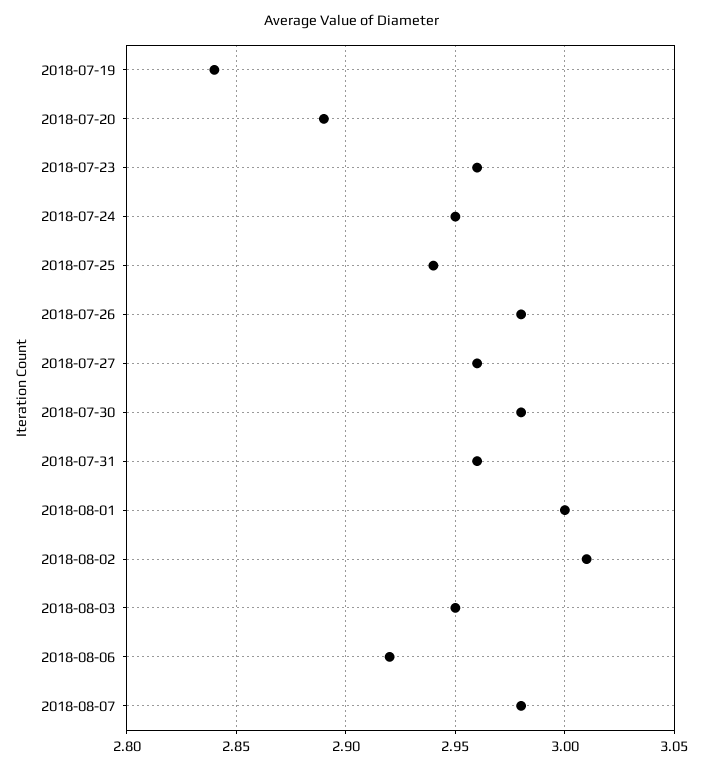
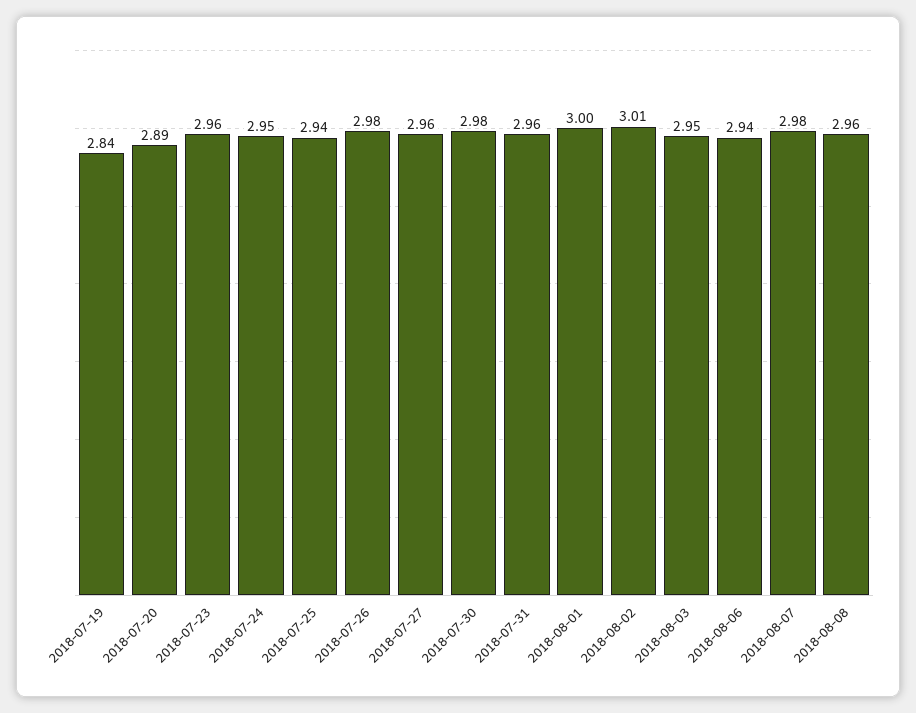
2018-08-06: 2.92 -> 2.94
2018-08-08: none -> 2.96

